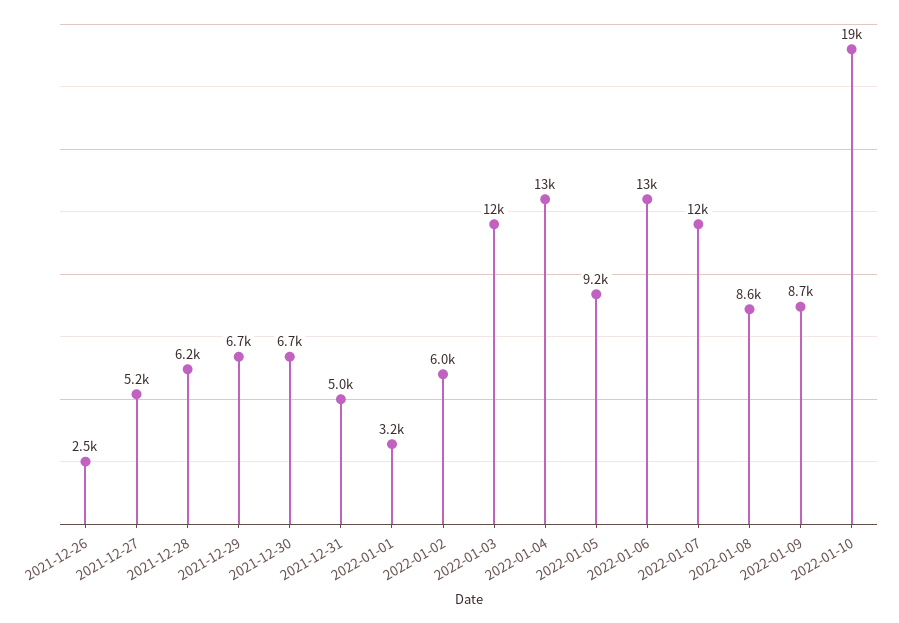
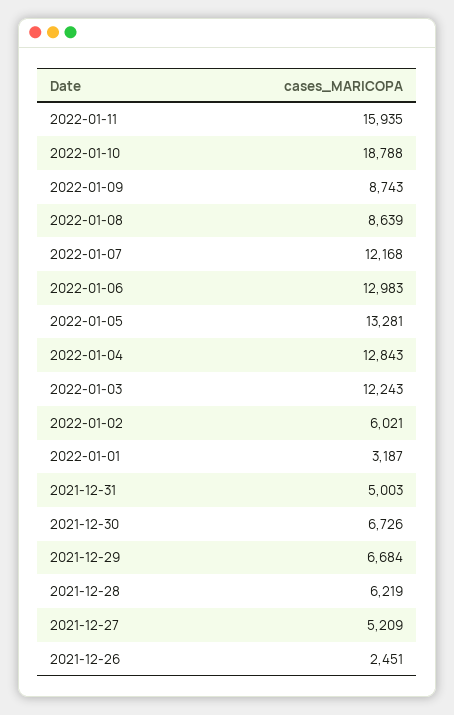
2022-01-05: 9200 -> 13281
2022-01-11: none -> 15935

